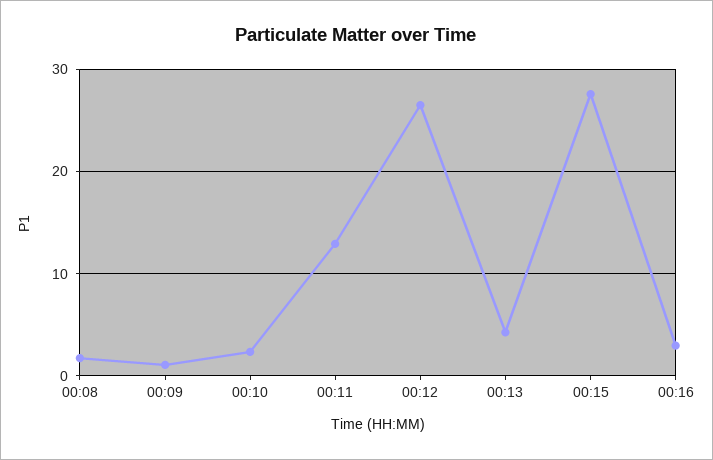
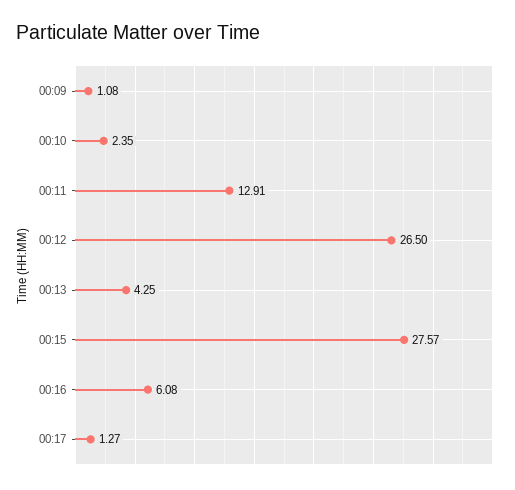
00:08: 2 -> none
00:16: 3 -> 6.08
00:17: none -> 1.27

